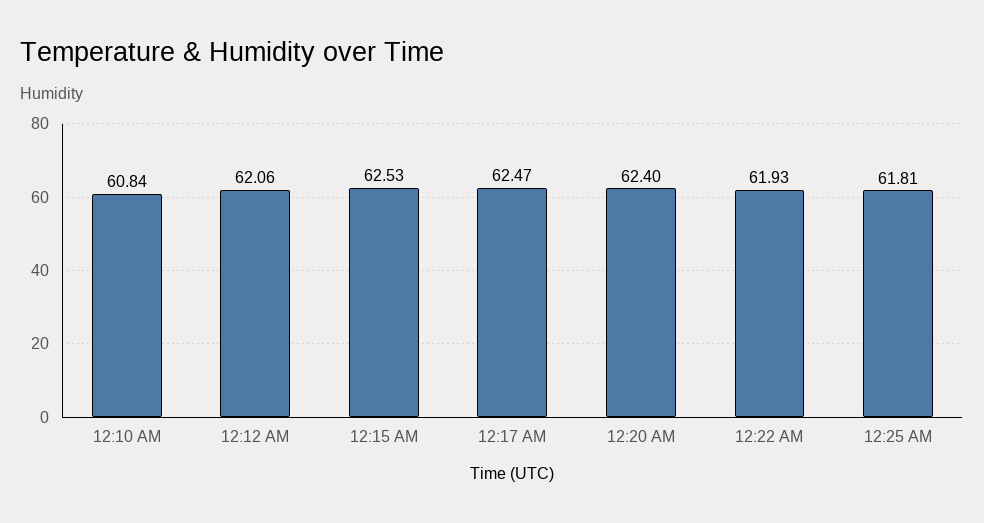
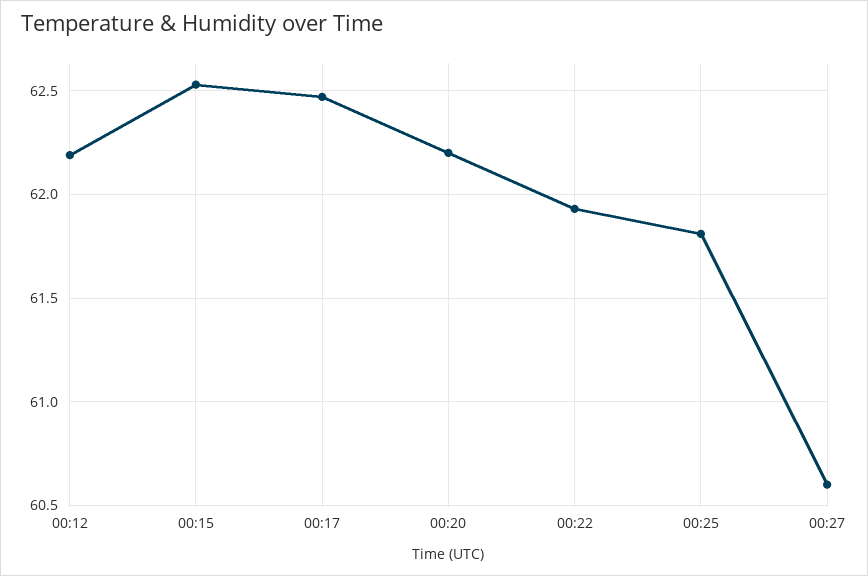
12:10 AM: 60.84 -> none
12:12 AM: 62.06 -> 62.2
12:20 AM: 62.4 -> 62.2
00:27: none -> 60.6

